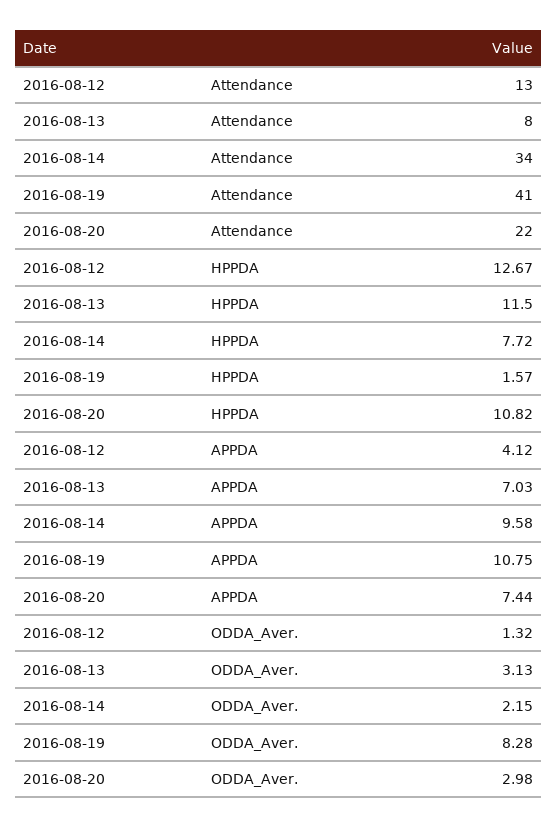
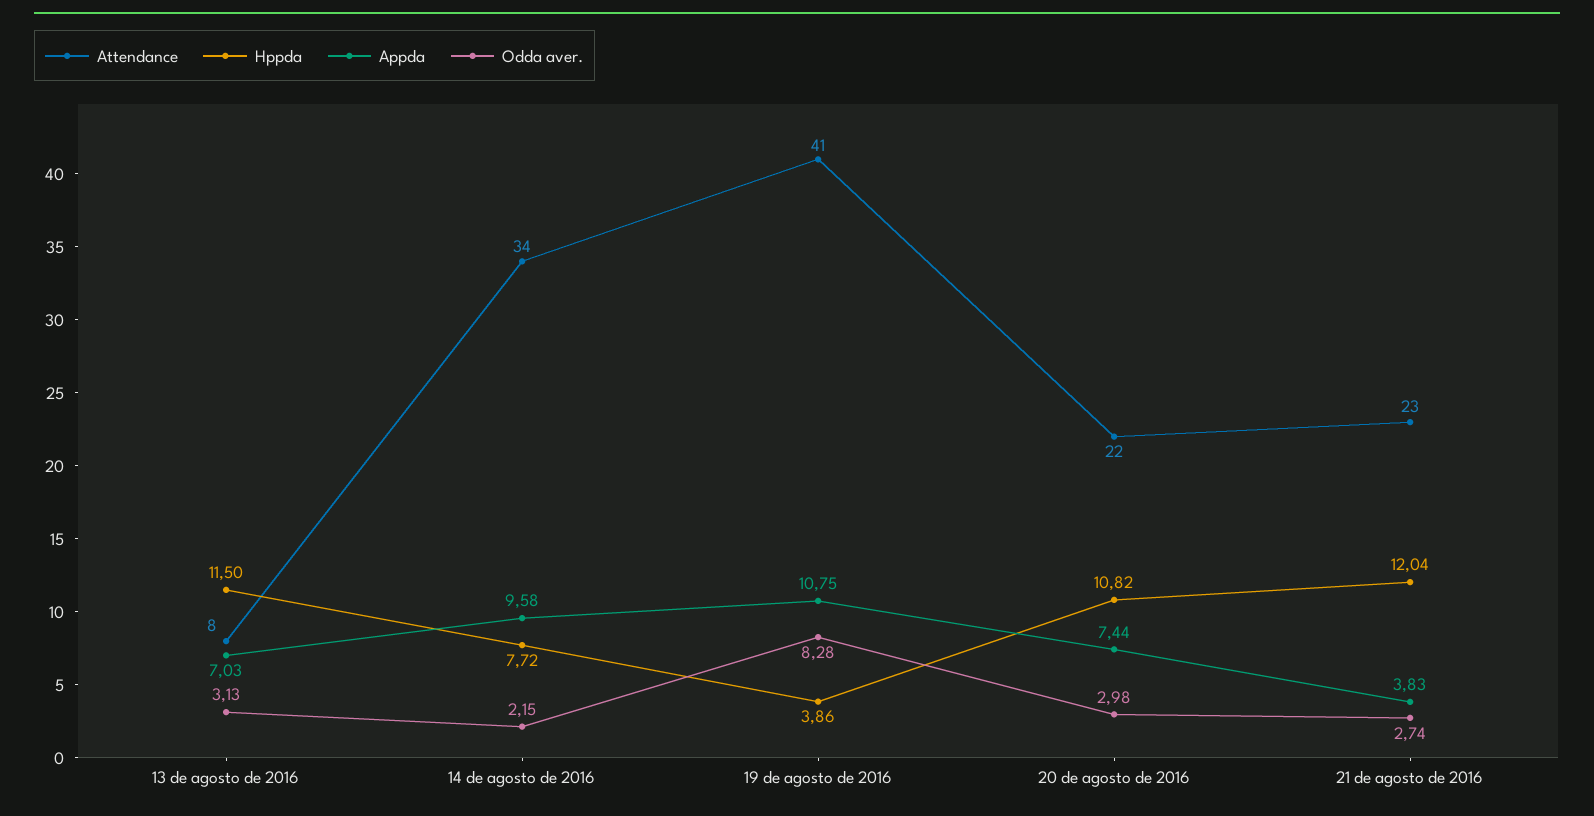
Attendance, 2016-08-12: 13 -> none
HPPDA, 2016-08-12: 12.67 -> none
HPPDA, 2016-08-19: 1.57 -> 3.86
APPDA, 2016-08-12: 4.12 -> none
ODDA_Aver., 2016-08-12: 1.32 -> none
Attendance, 21 de agosto de 2016: none -> 23
HPPDA, 21 de agosto de 2016: none -> 12.04
APPDA, 21 de agosto de 2016: none -> 3.83
ODDA_Aver., 21 de agosto de 2016: none -> 2.74

